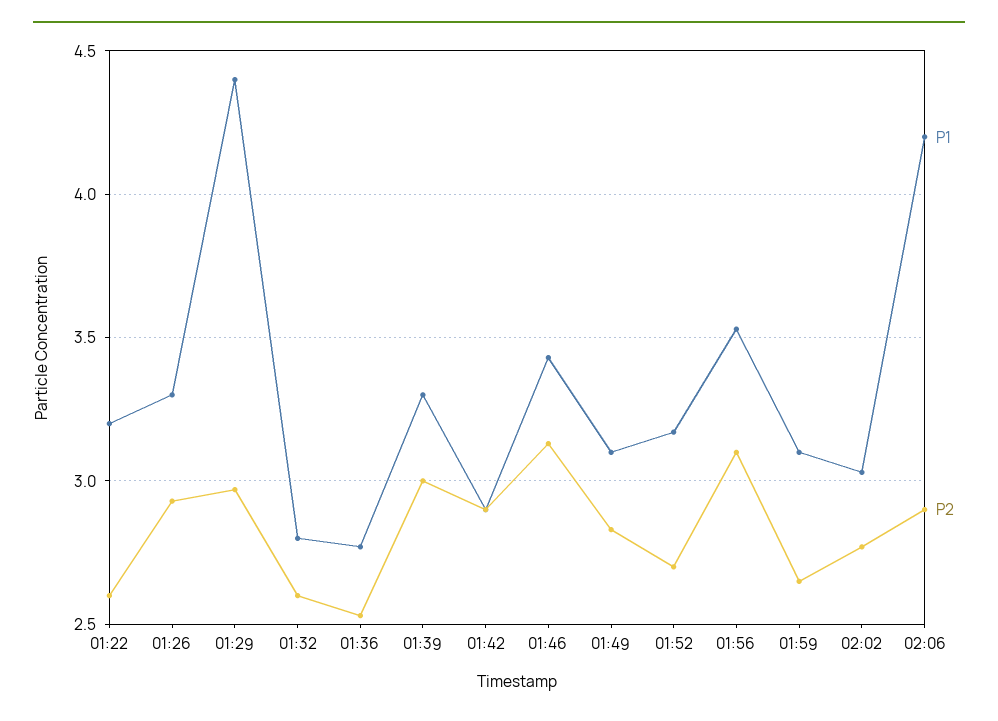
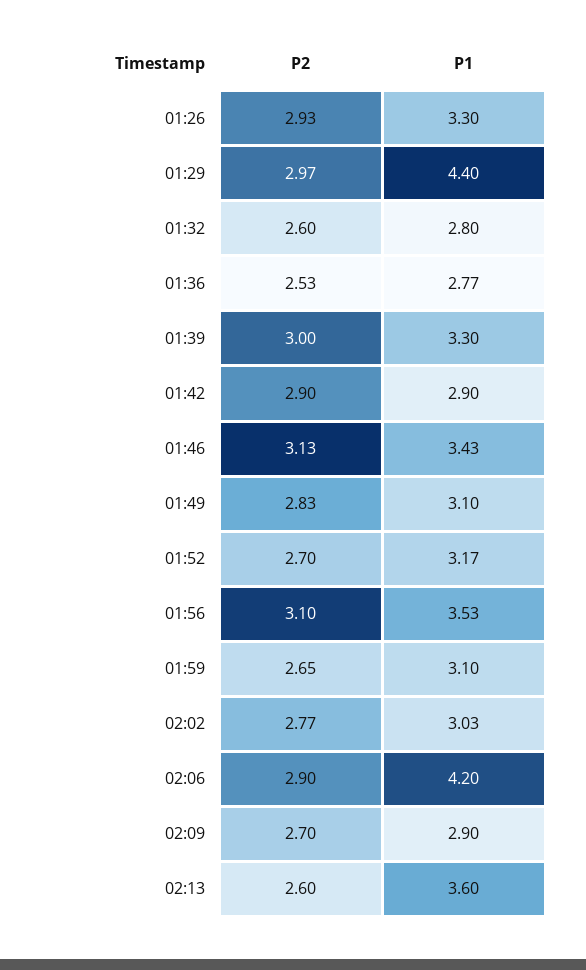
P1, 01:22: 3.2 -> none
P2, 01:22: 2.6 -> none
P2, 02:09: none -> 2.7
P1, 02:09: none -> 2.9
P2, 02:13: none -> 2.6
P1, 02:13: none -> 3.6

